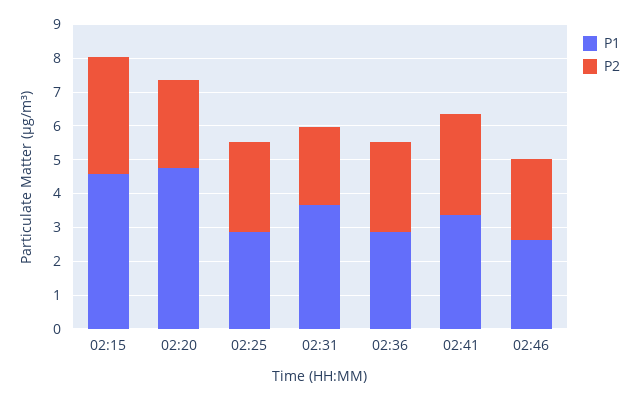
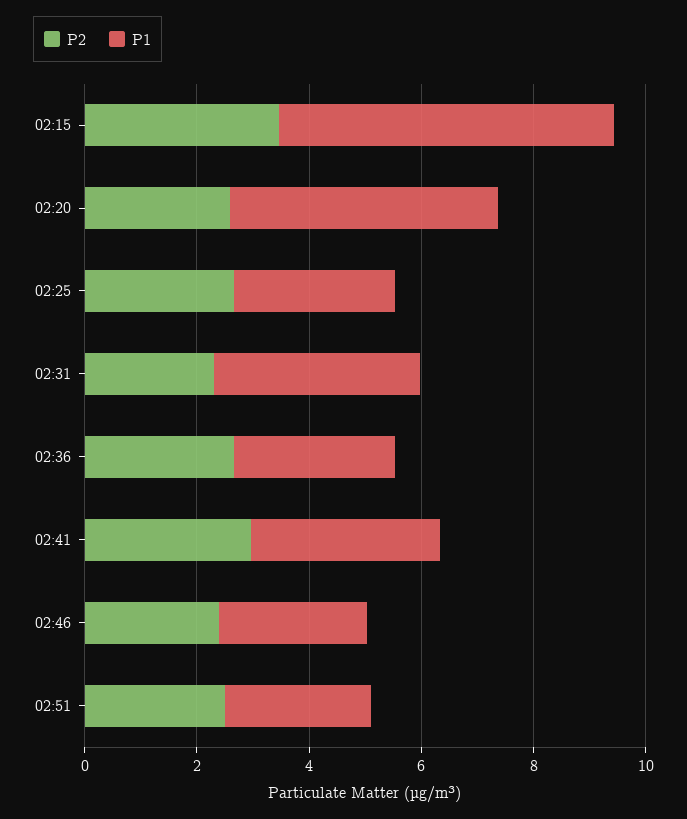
P1, 02:15: 4.5 -> 6
P2, 02:51: none -> 2.5
P1, 02:51: none -> 2.5

